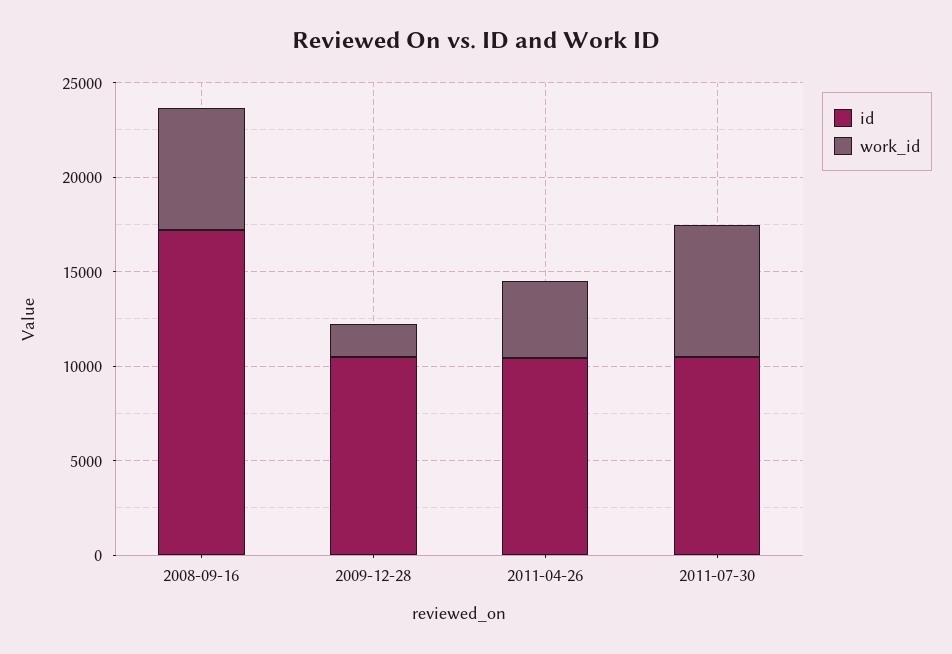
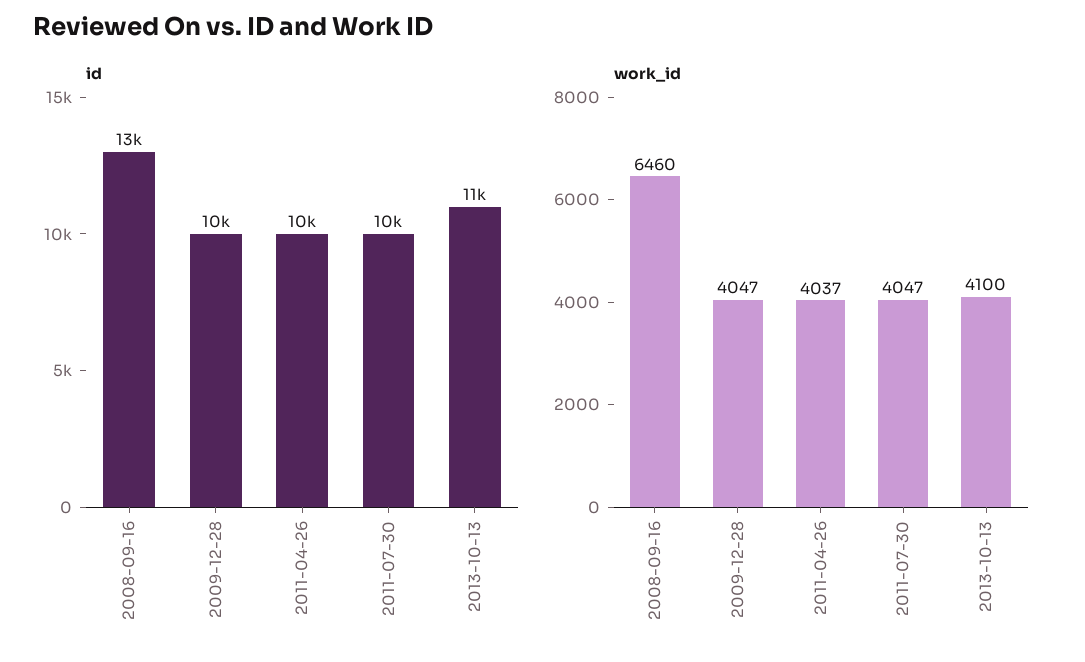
id, 2008-09-16: 17000 -> 13000
work_id, 2009-12-28: 2000 -> 4047
work_id, 2011-07-30: 7000 -> 4047
id, 2013-10-13: none -> 11000
work_id, 2013-10-13: none -> 4100

